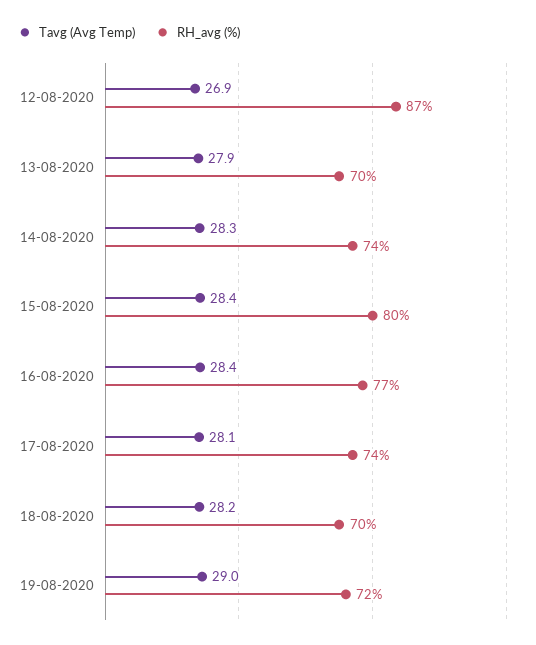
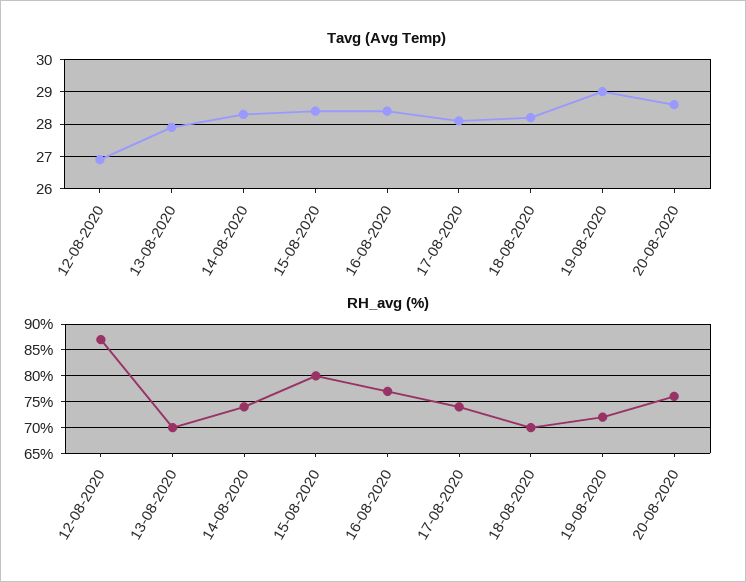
Tavg (Avg Temp), 20-08-2020: none -> 28.5
RH_avg (%), 20-08-2020: none -> 75

